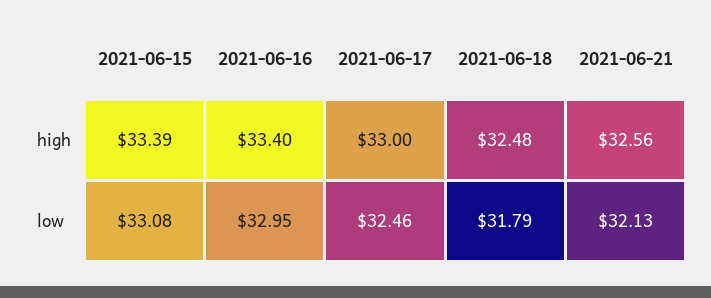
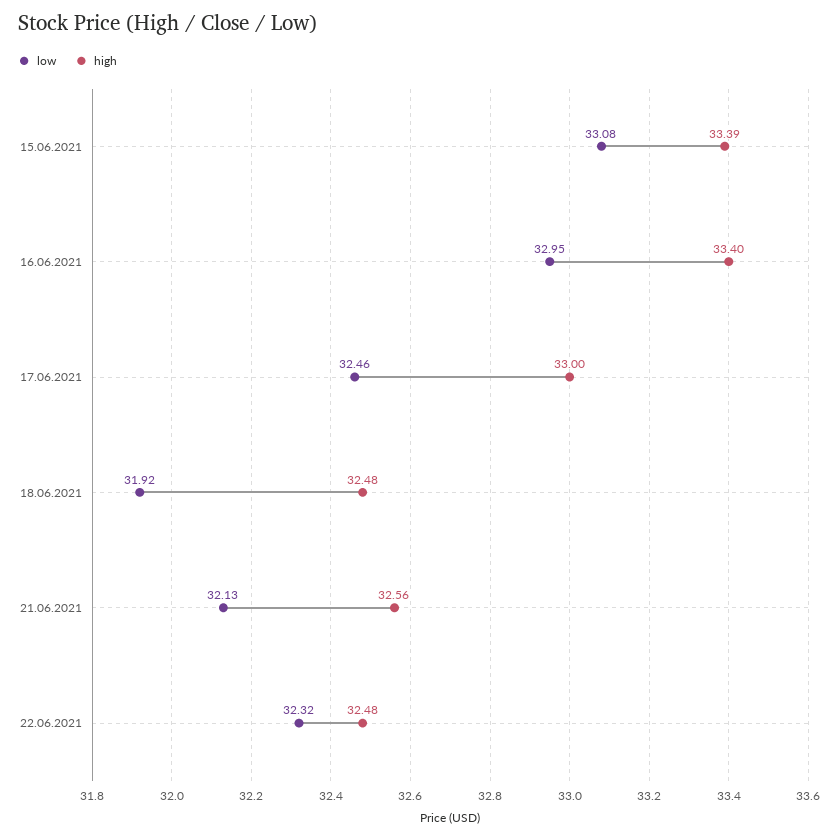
low, 2021-06-18: 31.79 -> 31.92
low, 22.06.2021: none -> 32.32
high, 22.06.2021: none -> 32.48

